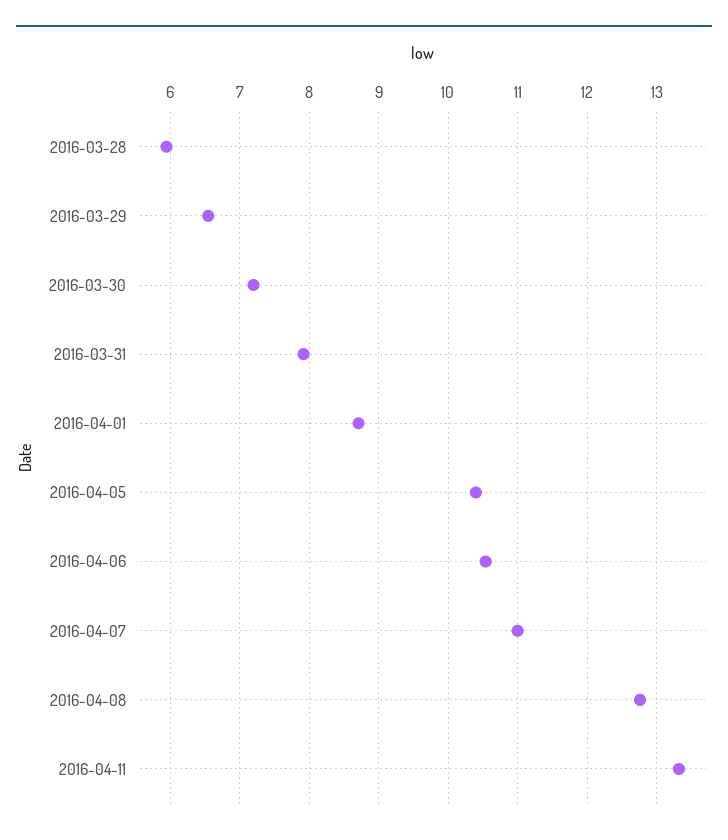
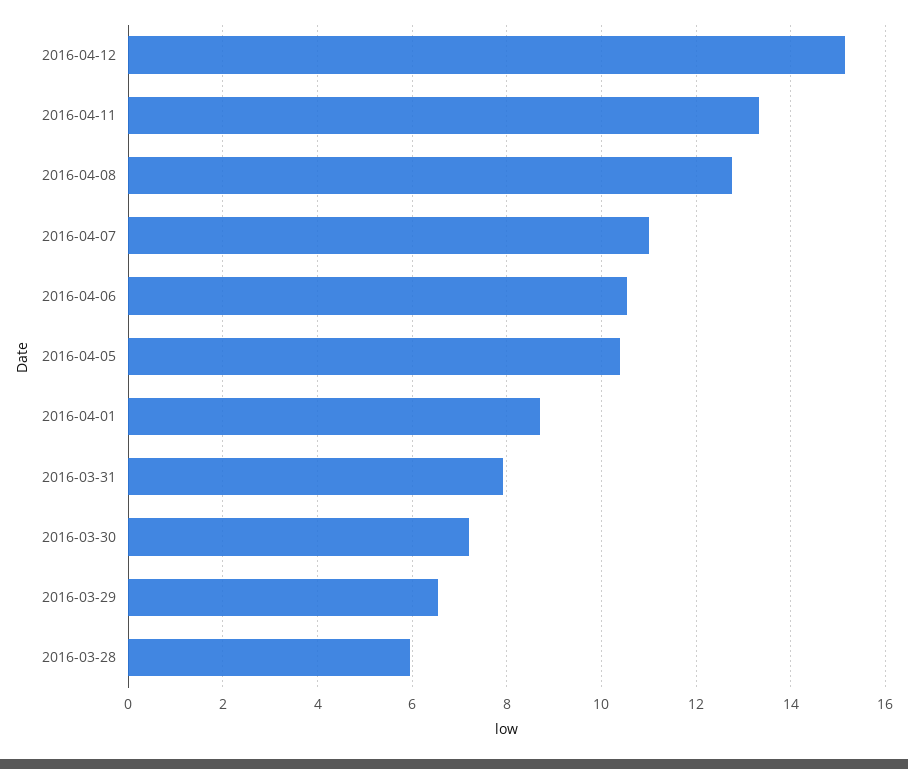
2016-04-12: none -> 15.2

